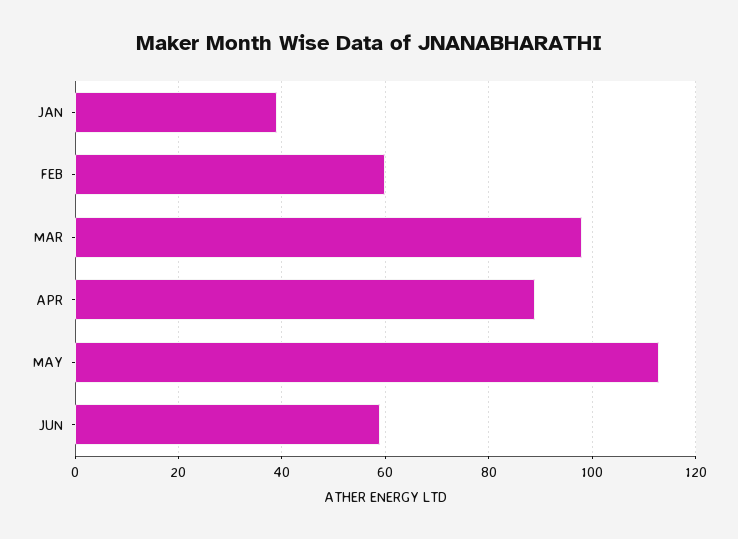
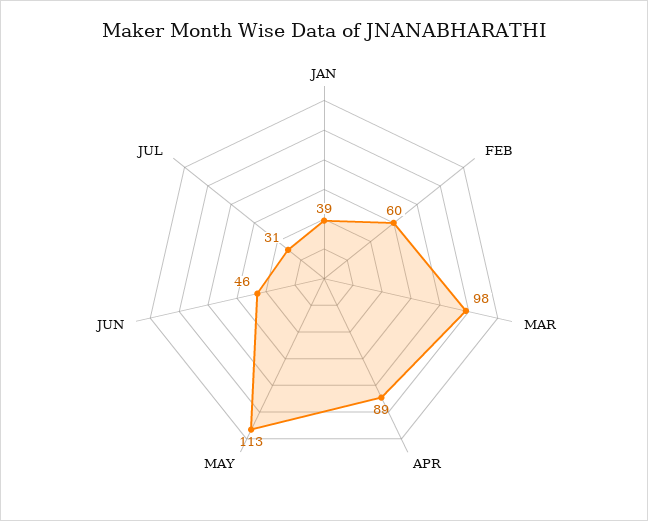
JUN: 60 -> 46
JUL: none -> 31

